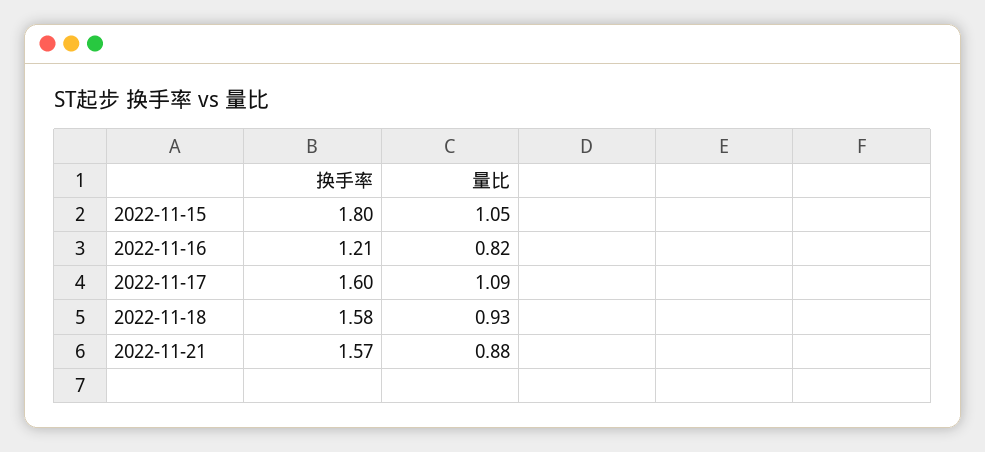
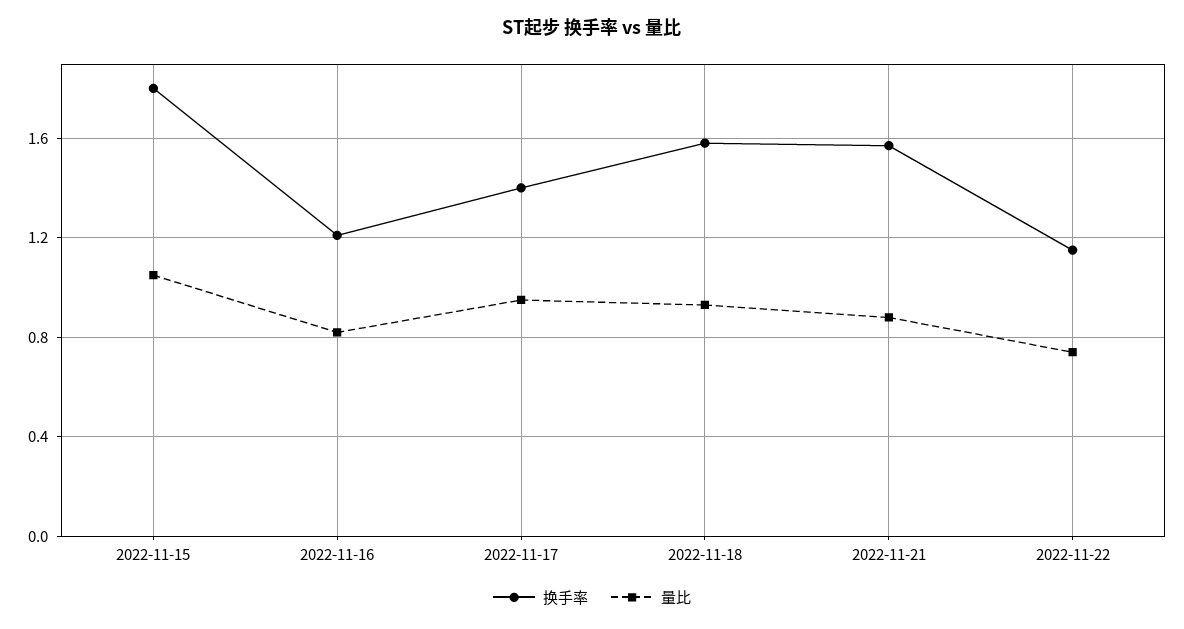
换手率, 2022-11-17: 1.6 -> 1.4
量比, 2022-11-17: 1.09 -> 0.95
换手率, 2022-11-22: none -> 1.15
量比, 2022-11-22: none -> 0.75

